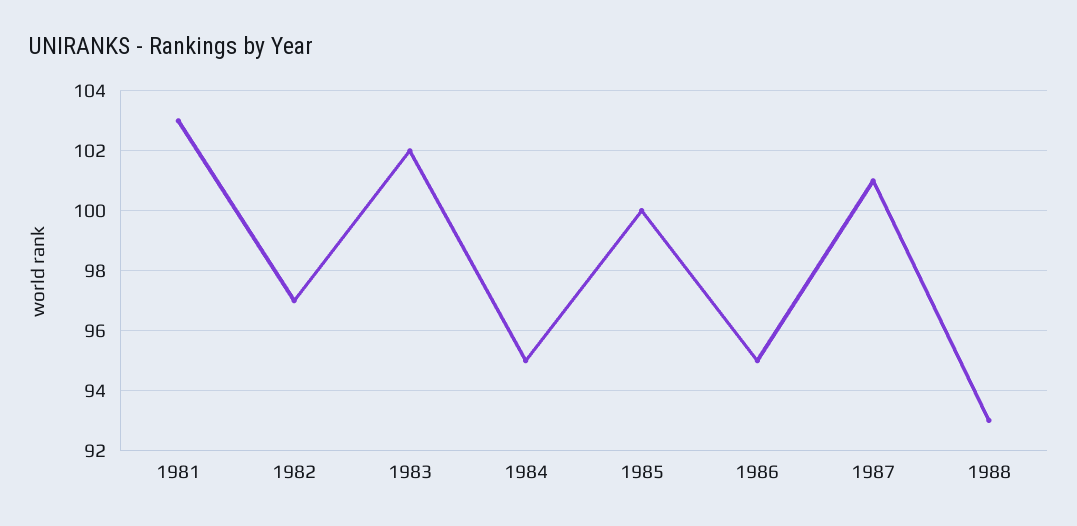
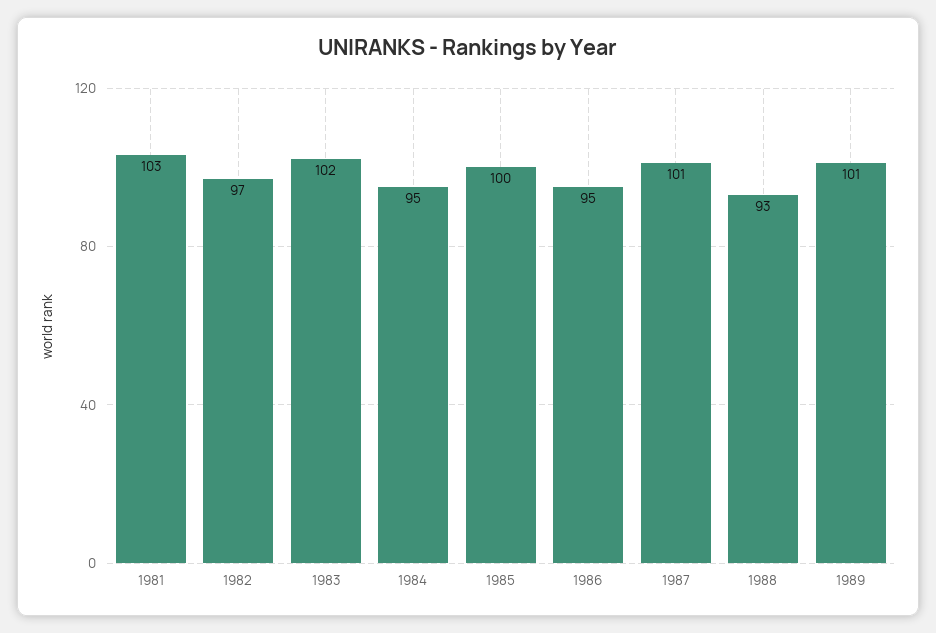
1989: none -> 101

